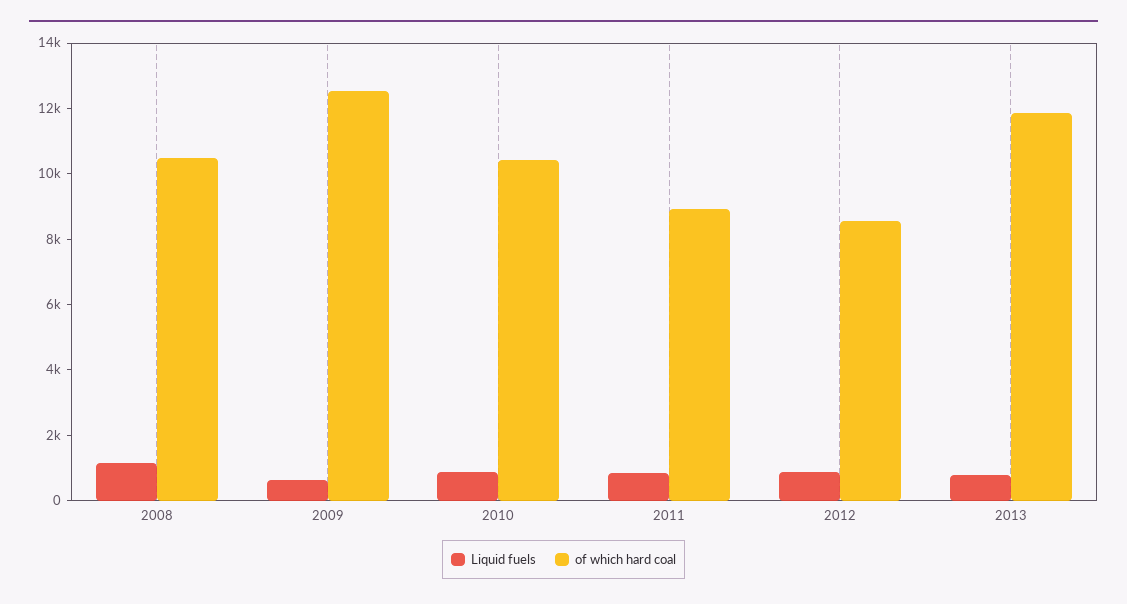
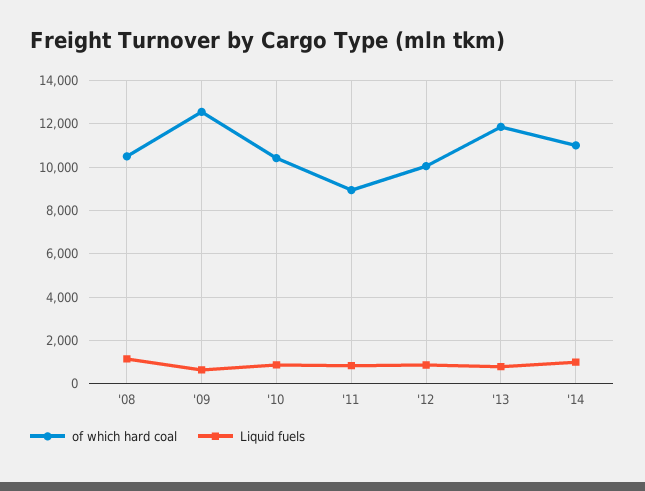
of which hard coal, 2012: 8500 -> 10000
of which hard coal, '14: none -> 11000
Liquid fuels, '14: none -> 1000

